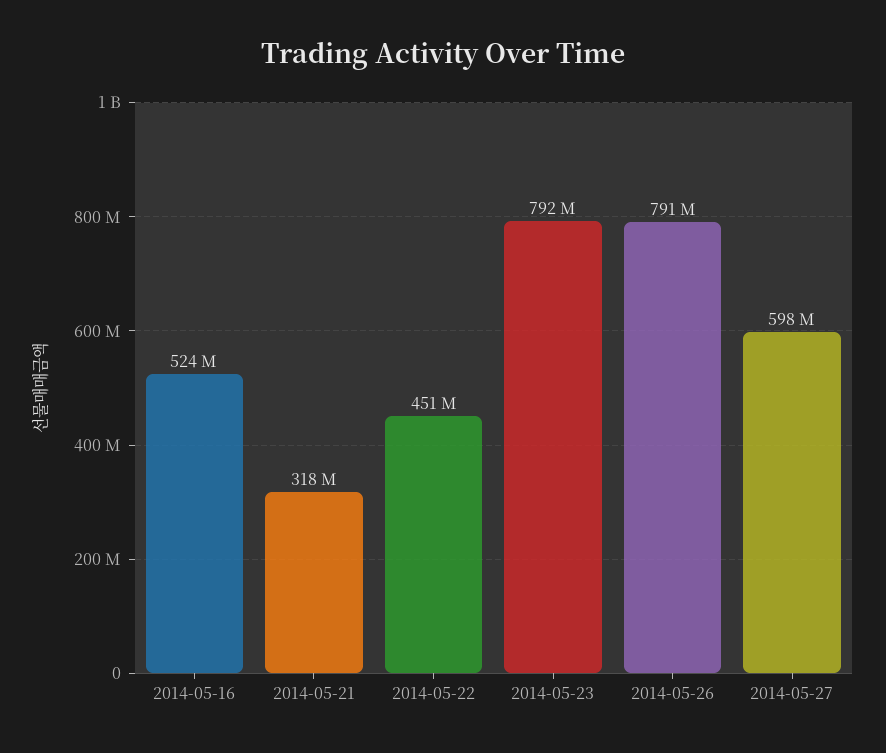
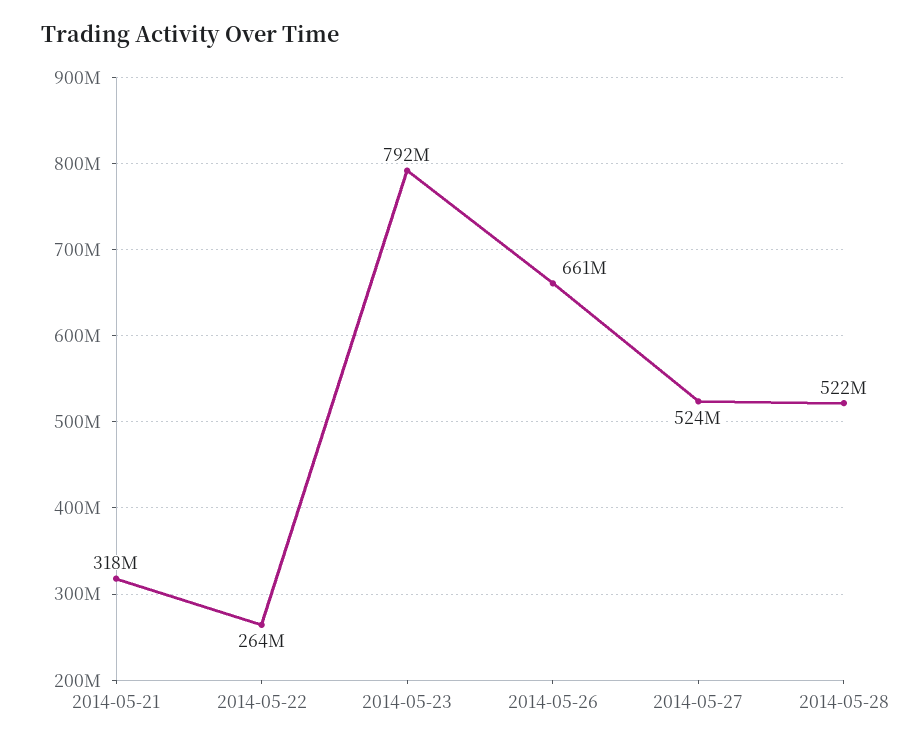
2014-05-16: 524000000 -> none
2014-05-22: 451000000 -> 264000000
2014-05-26: 791000000 -> 661000000
2014-05-27: 598000000 -> 524000000
2014-05-28: none -> 522000000

